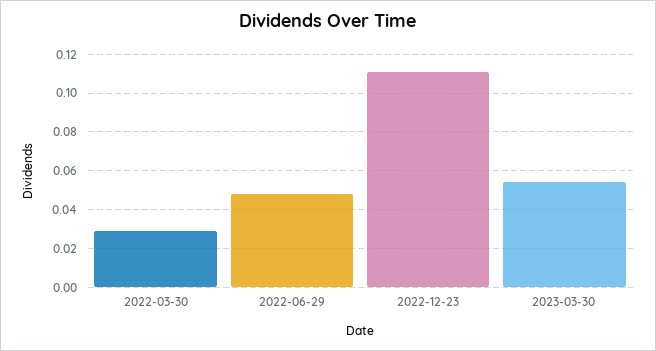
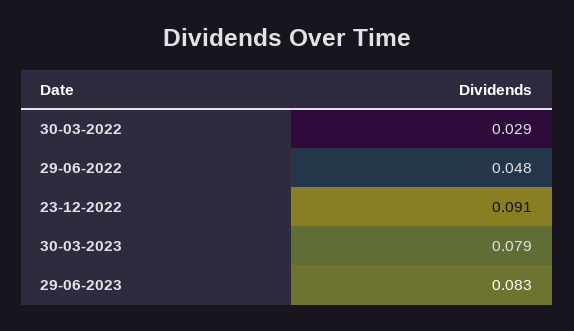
2022-12-23: 0.11 -> 0.091
2023-03-30: 0.055 -> 0.079
29-06-2023: none -> 0.083

